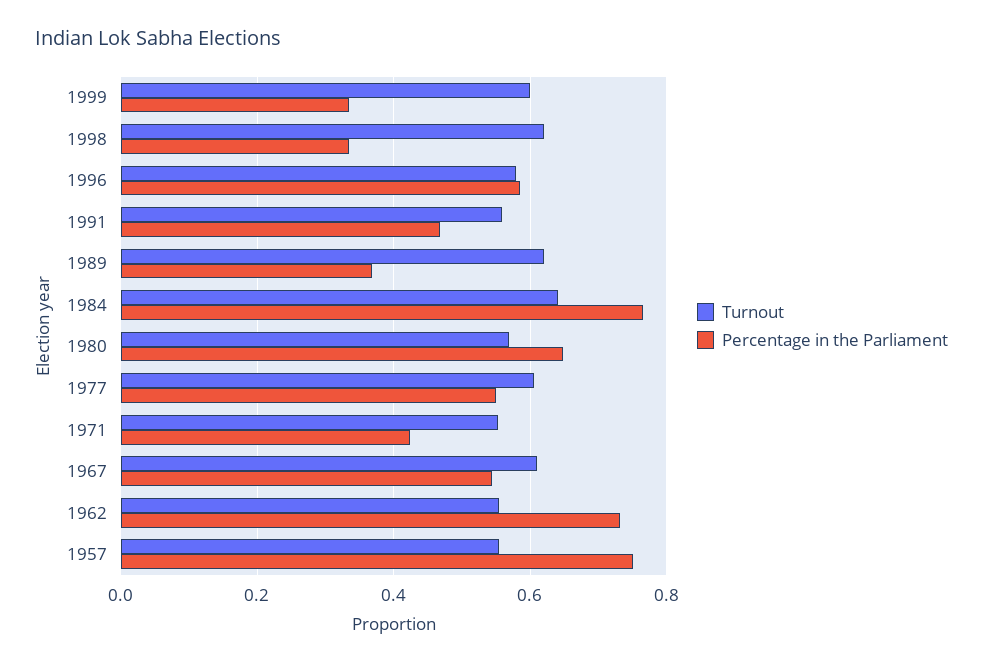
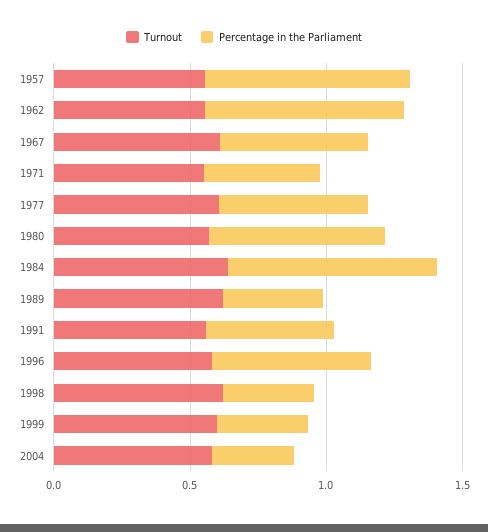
Turnout, 2004: none -> 0.6
Percentage in the Parliament, 2004: none -> 0.3

